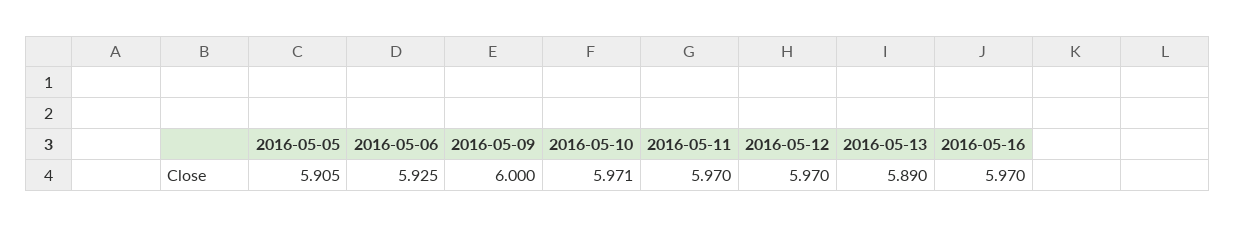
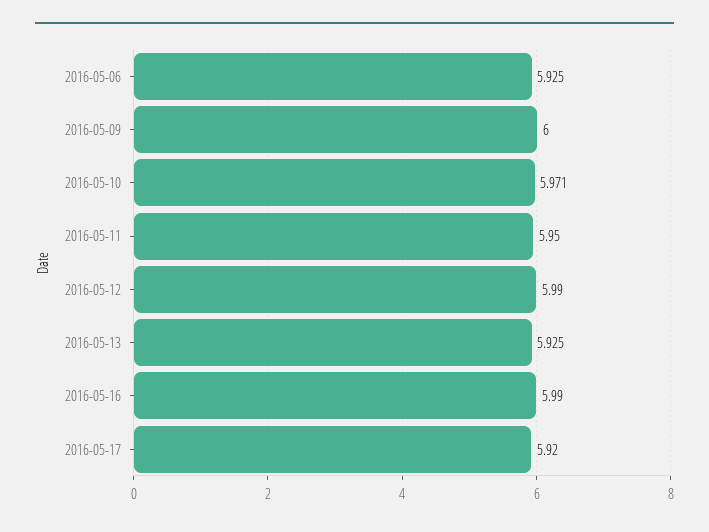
2016-05-05: 5.905 -> none
2016-05-11: 5.97 -> 5.95
2016-05-12: 5.97 -> 5.99
2016-05-13: 5.89 -> 5.925
2016-05-16: 5.97 -> 5.99
2016-05-17: none -> 5.92

